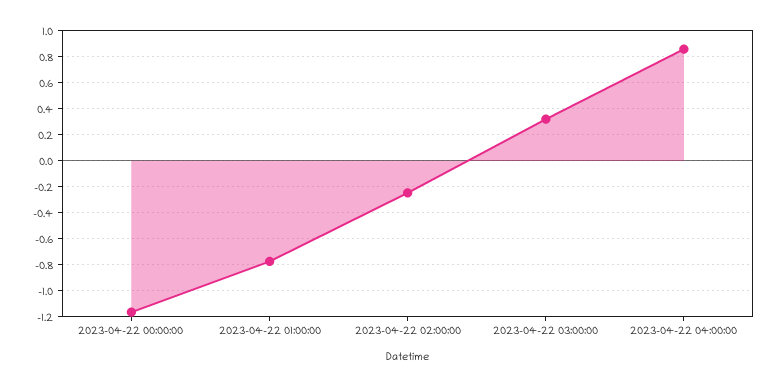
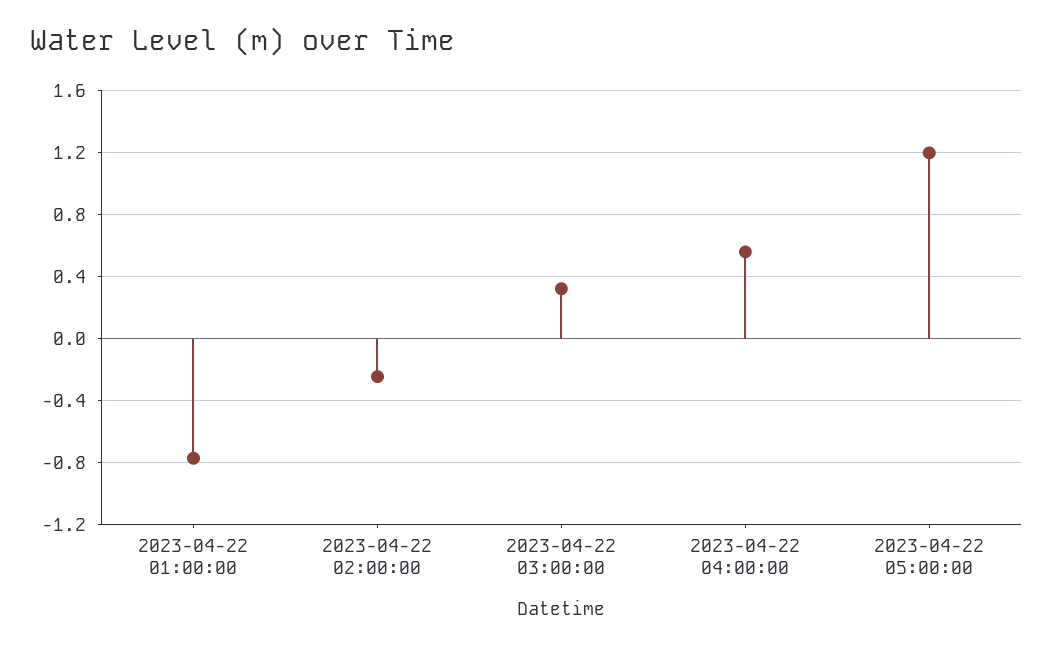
2023-04-22 00:00:00: -1.15 -> none
2023-04-22 04:00:00: 0.85 -> 0.55
2023-04-22 05:00:00: none -> 1.2

